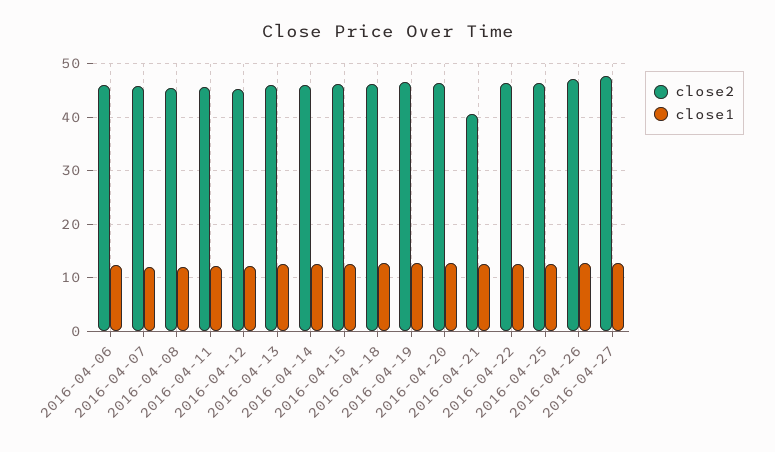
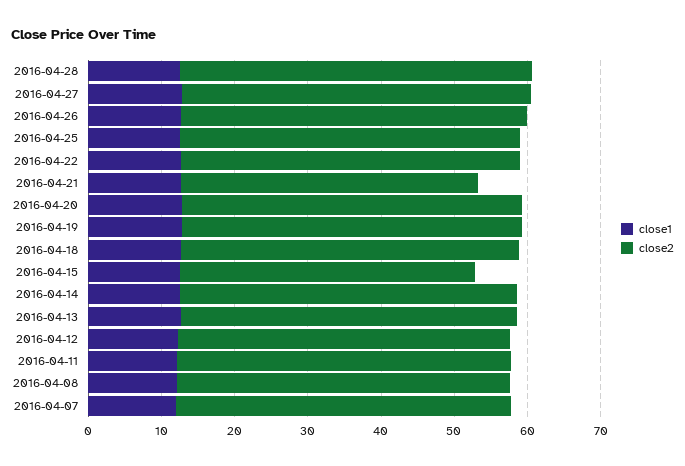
close2, 2016-04-06: 46 -> none
close1, 2016-04-06: 12 -> none
close2, 2016-04-15: 46 -> 40
close1, 2016-04-28: none -> 12
close2, 2016-04-28: none -> 48

